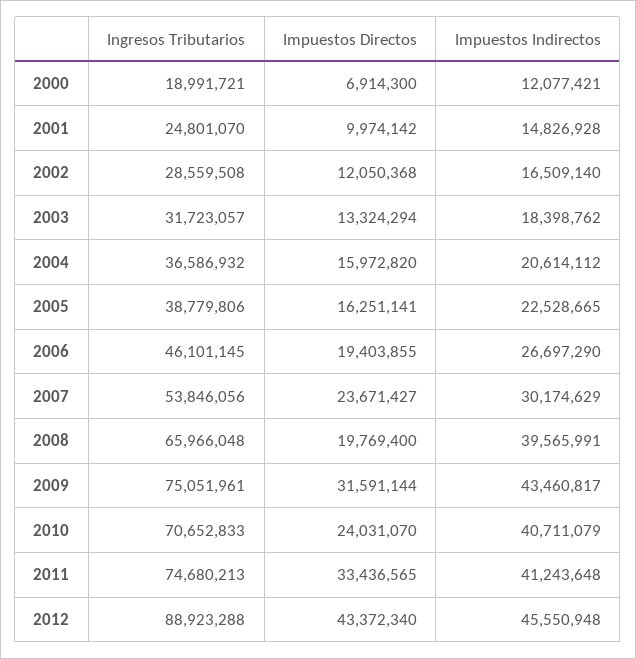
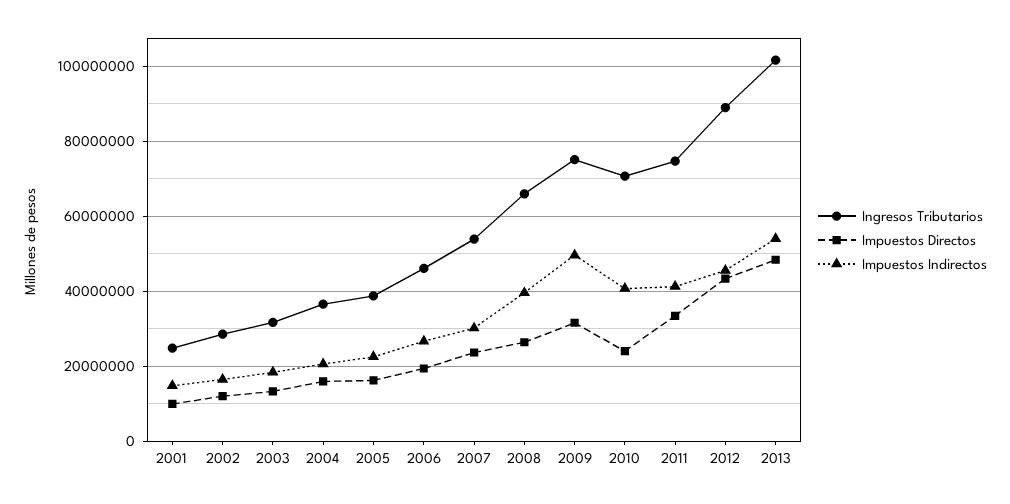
Ingresos Tributarios, 2000: 18991721 -> none
Impuestos Directos, 2000: 6914300 -> none
Impuestos Indirectos, 2000: 12077421 -> none
Impuestos Directos, 2008: 19769400 -> 26000000
Impuestos Indirectos, 2009: 43460817 -> 50000000
Ingresos Tributarios, 2013: none -> 102000000
Impuestos Directos, 2013: none -> 48000000
Impuestos Indirectos, 2013: none -> 54000000

